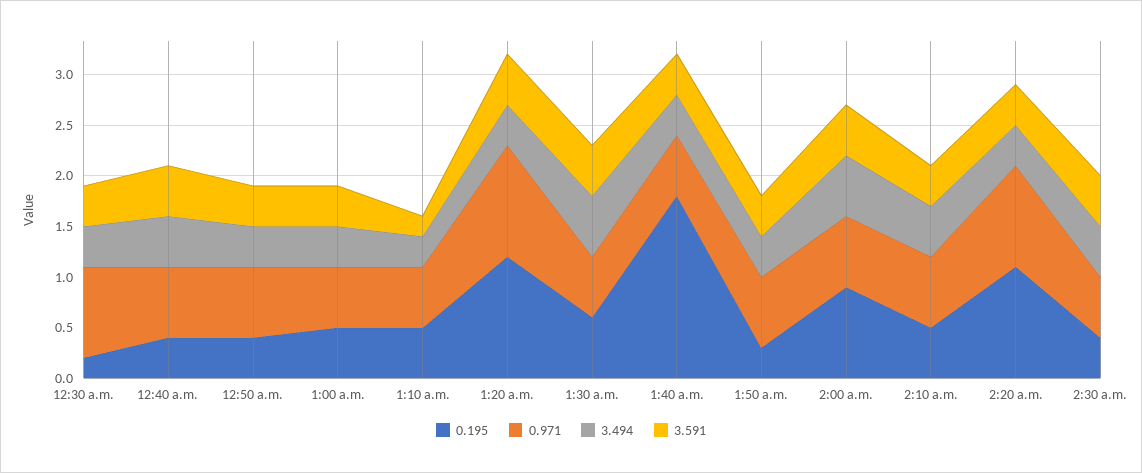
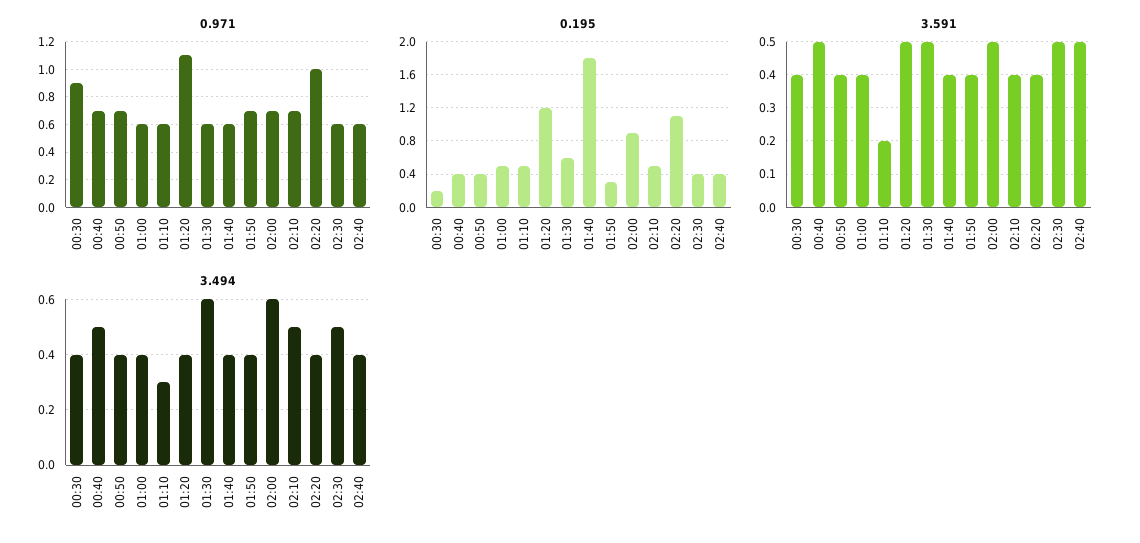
0.971, 02:40: none -> 0.6
0.195, 02:40: none -> 0.4
3.591, 02:40: none -> 0.5
3.494, 02:40: none -> 0.4

